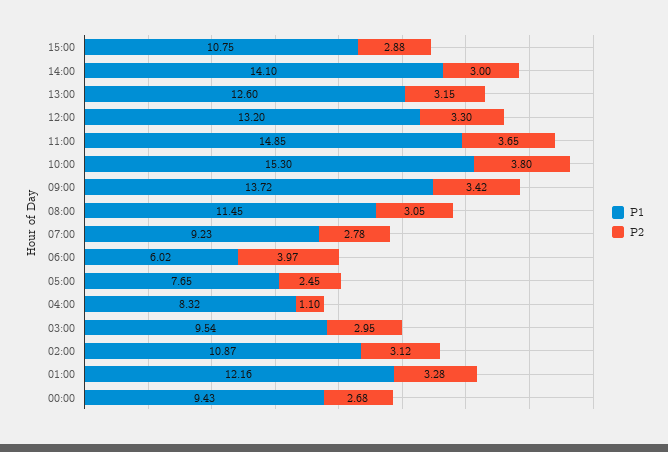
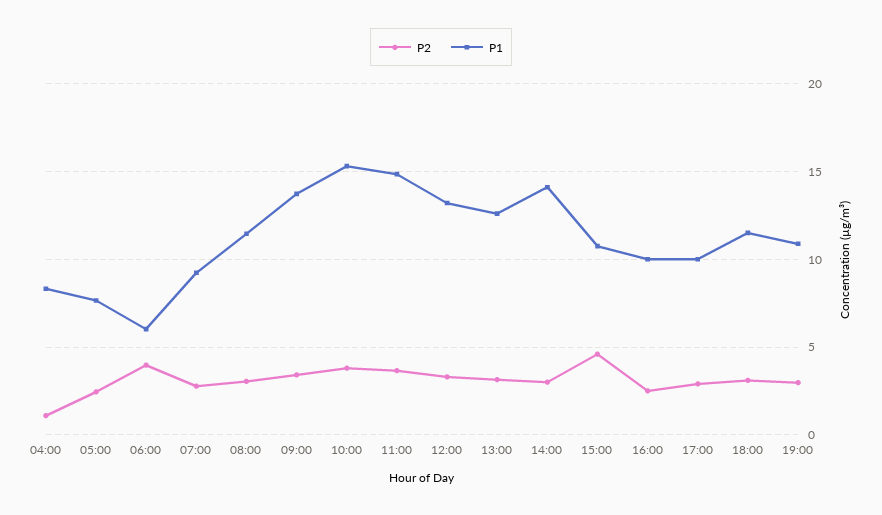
P2, 15:00: 2.88 -> 4.5
P1, 03:00: 9.54 -> none
P2, 03:00: 2.95 -> none
P1, 02:00: 10.87 -> none
P2, 02:00: 3.12 -> none
P1, 01:00: 12.16 -> none
P2, 01:00: 3.28 -> none
P1, 00:00: 9.43 -> none
P2, 00:00: 2.68 -> none
P2, 16:00: none -> 2.5
P1, 16:00: none -> 10
P2, 17:00: none -> 3
P1, 17:00: none -> 10
P2, 18:00: none -> 3
P1, 18:00: none -> 11.5
P2, 19:00: none -> 3
P1, 19:00: none -> 11

